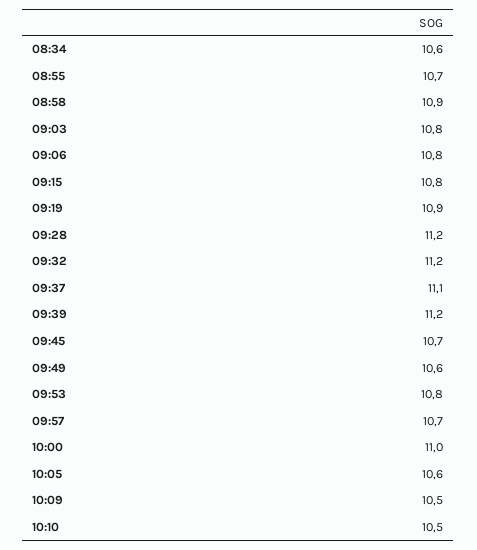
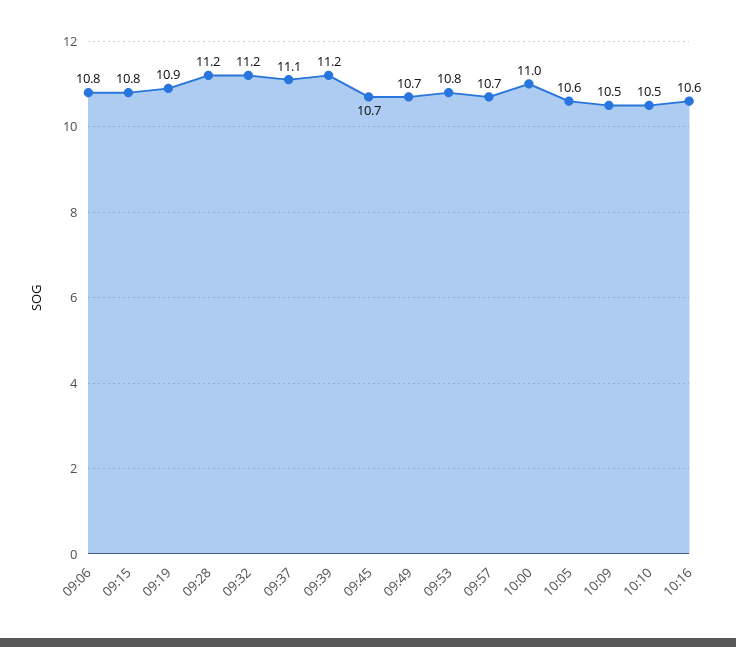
08:34: 10.6 -> none
08:55: 10.7 -> none
08:58: 10.9 -> none
09:03: 10.8 -> none
09:49: 10.6 -> 10.7
10:16: none -> 10.6

